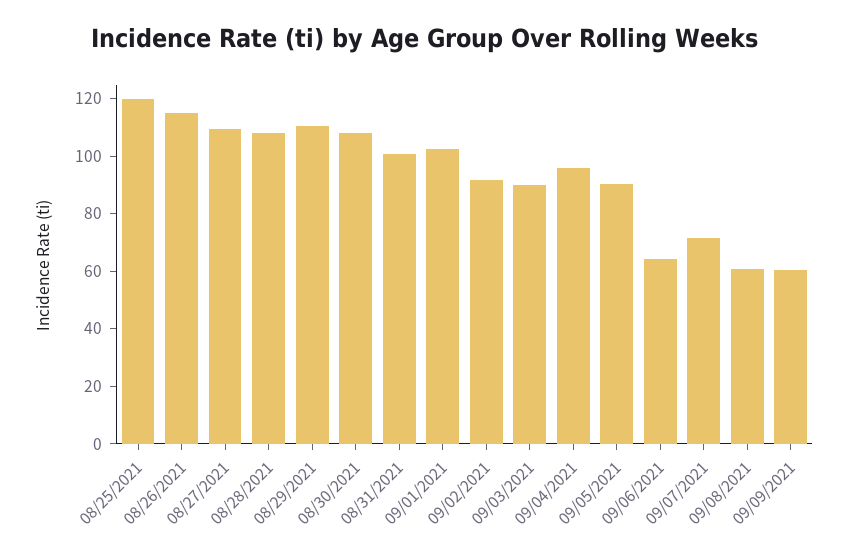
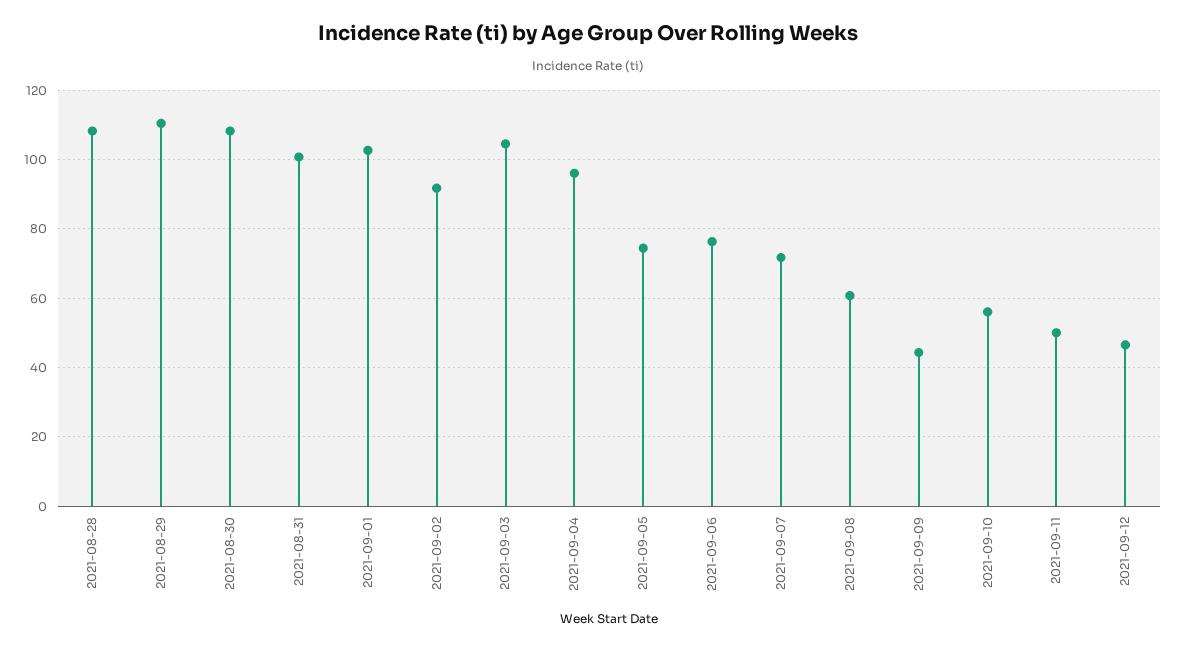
08/25/2021: 120 -> none
08/26/2021: 115 -> none
08/27/2021: 110 -> none
09/03/2021: 90 -> 104
09/05/2021: 90 -> 74
09/06/2021: 65 -> 76
09/09/2021: 60 -> 44
2021-09-10: none -> 56
2021-09-11: none -> 50
2021-09-12: none -> 46

